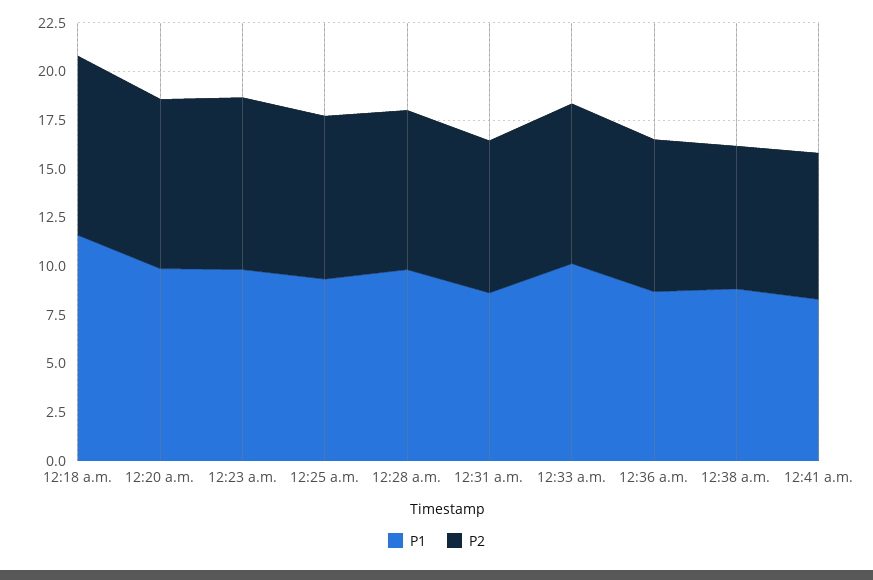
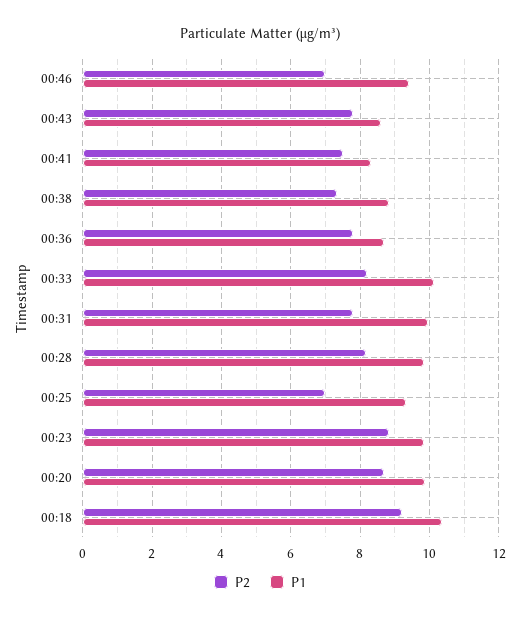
P1, 12:18 a.m.: 11.5 -> 10.4
P2, 12:25 a.m.: 8.5 -> 7
P1, 12:31 a.m.: 8.5 -> 10
P2, 00:46: none -> 7
P1, 00:46: none -> 9.4
P2, 00:43: none -> 7.8
P1, 00:43: none -> 8.6

